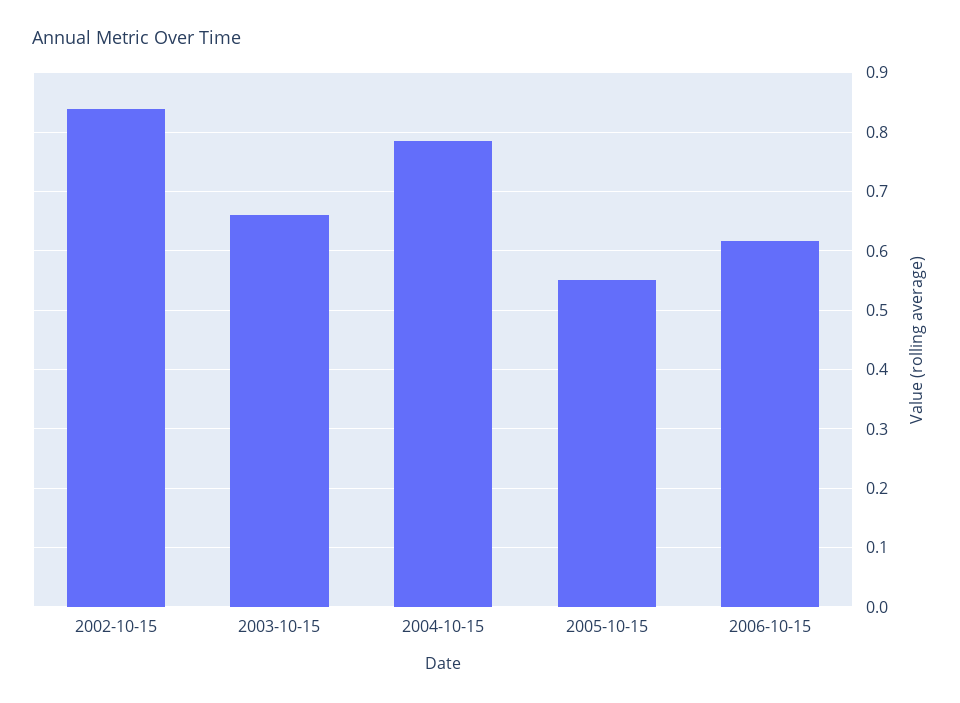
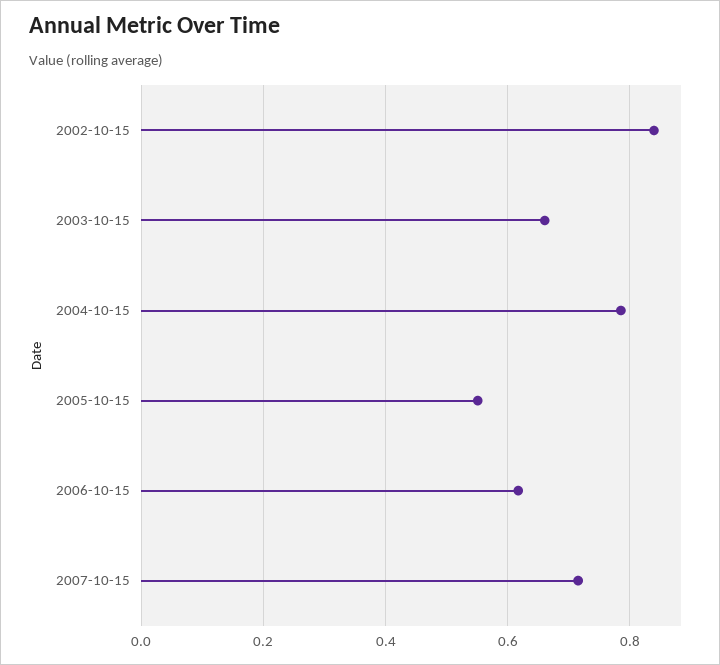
2007-10-15: none -> 0.72

